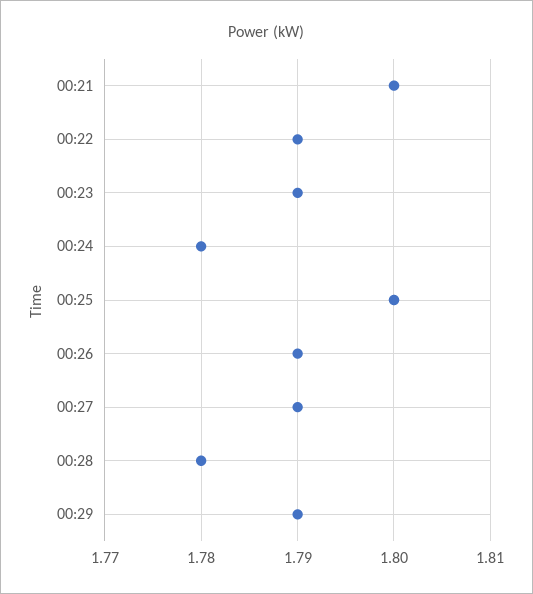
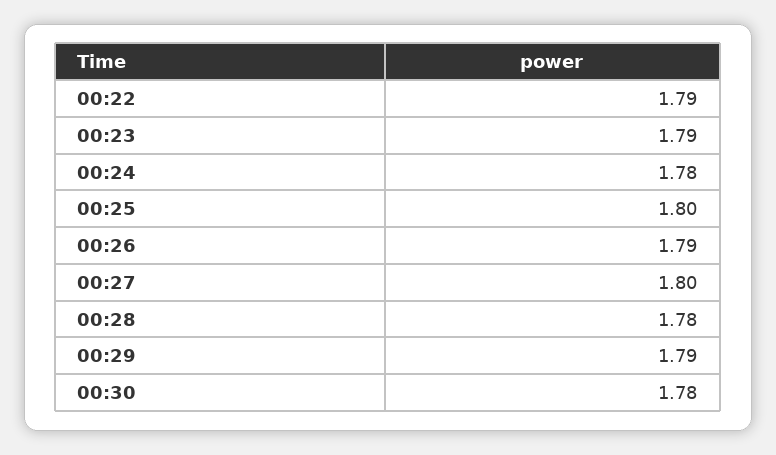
00:21: 1.8 -> none
00:27: 1.79 -> 1.8
00:30: none -> 1.78

